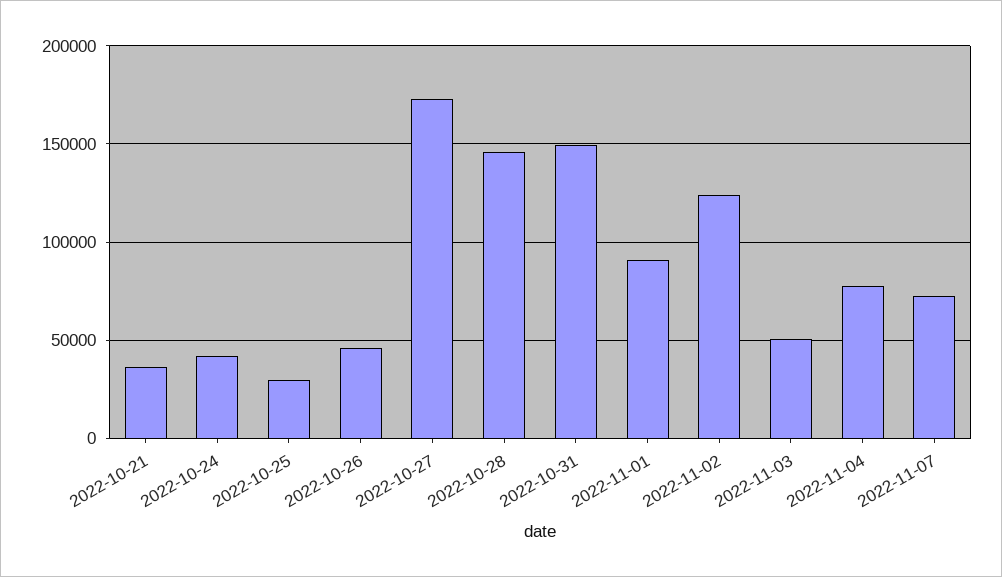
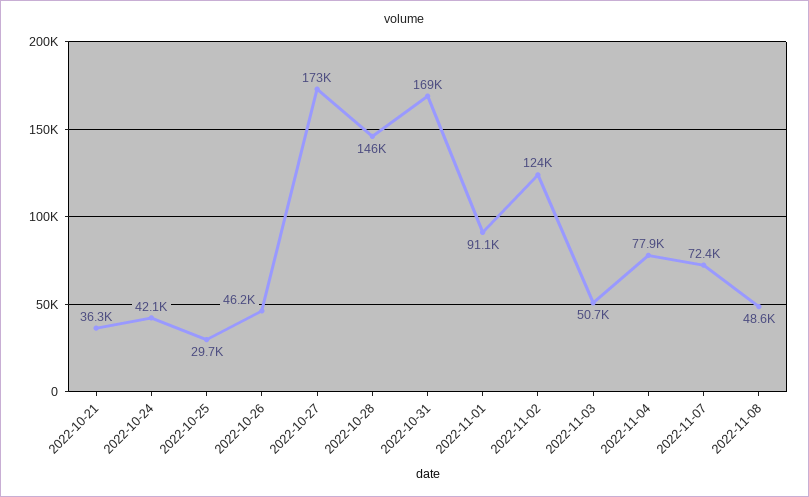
2022-10-31: 150000 -> 169000
2022-11-08: none -> 48600

